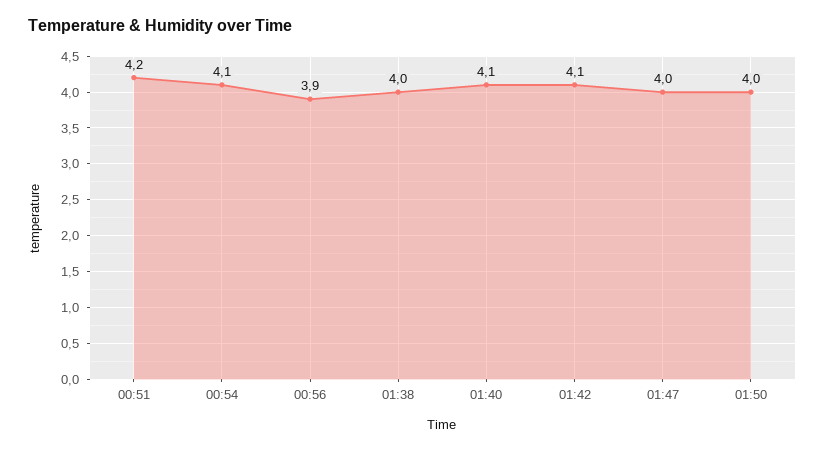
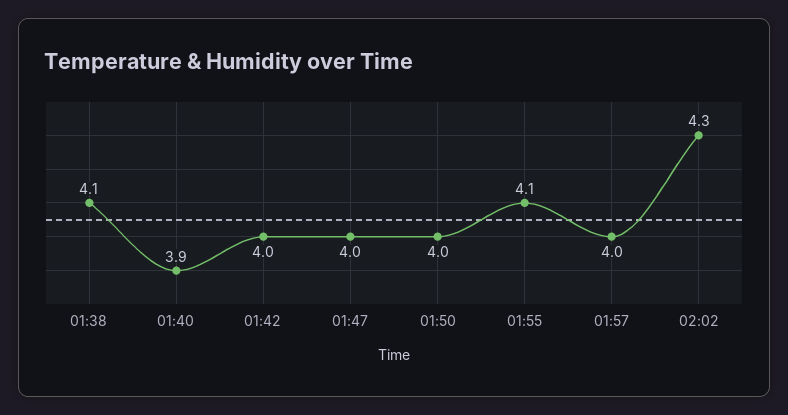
00:51: 4.2 -> none
00:54: 4.1 -> none
00:56: 3.9 -> none
01:38: 4 -> 4.1
01:40: 4.1 -> 3.9
01:42: 4.1 -> 4
01:55: none -> 4.1
01:57: none -> 4
02:02: none -> 4.3

